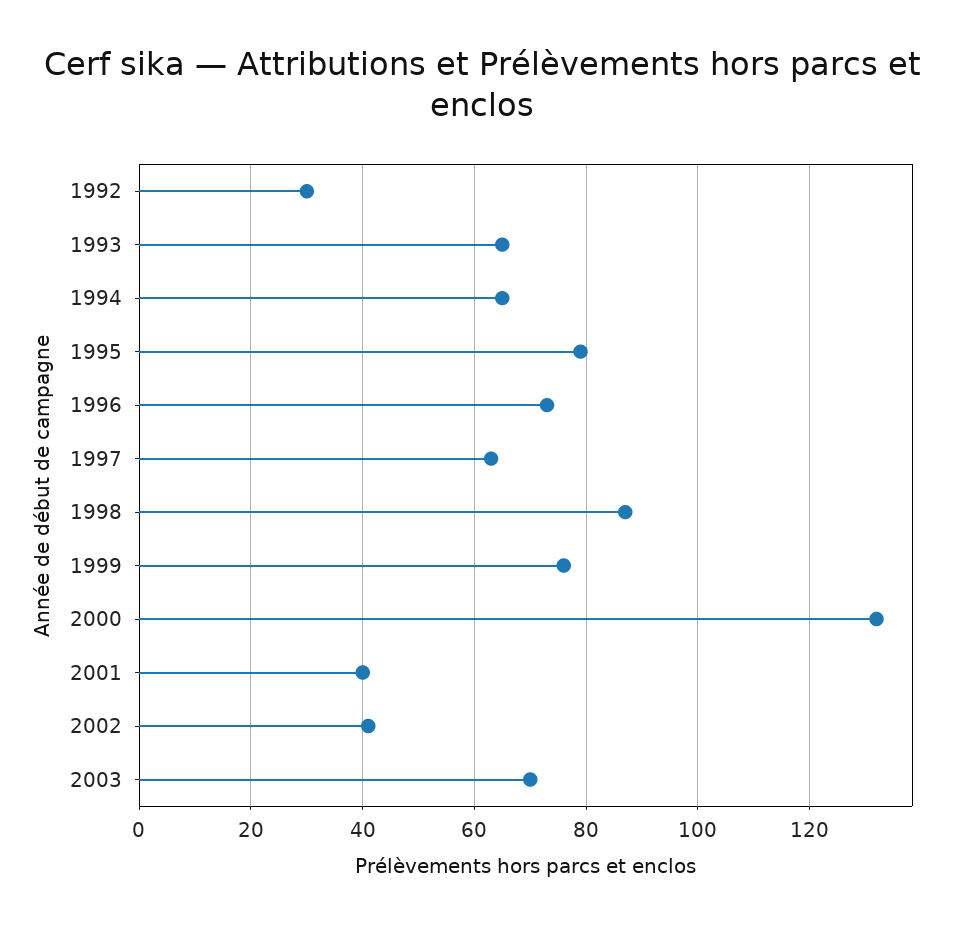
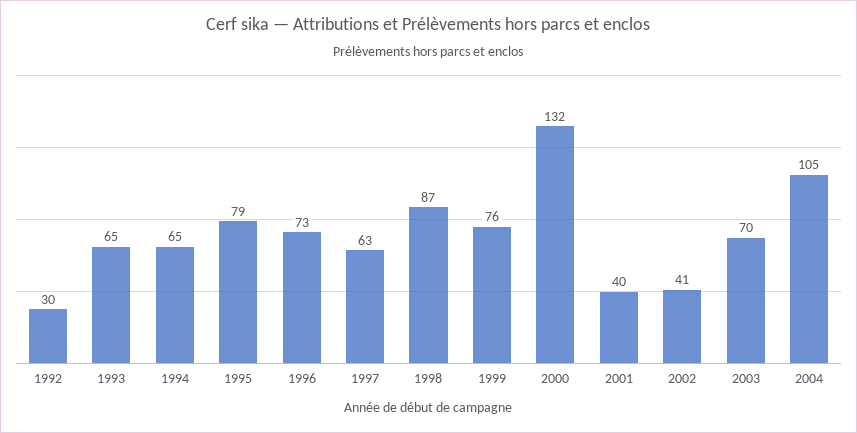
2004: none -> 105

